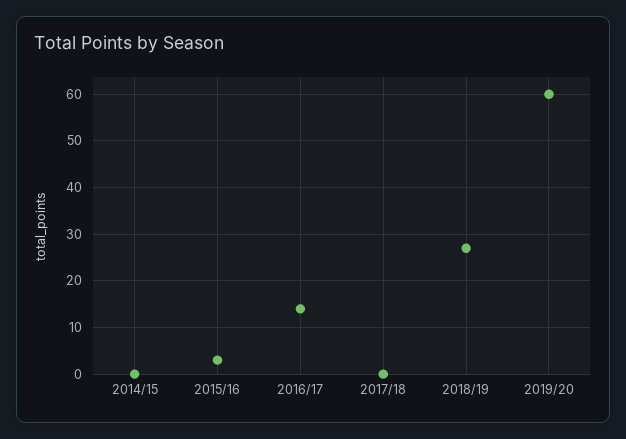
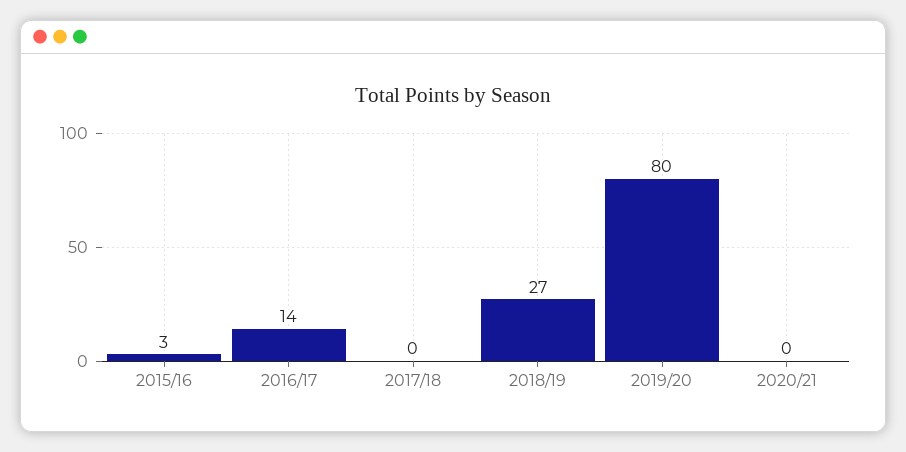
2014/15: 0 -> none
2019/20: 60 -> 80
2020/21: none -> 0

